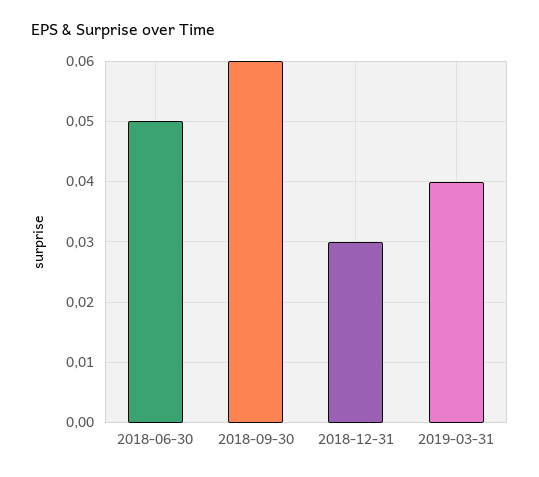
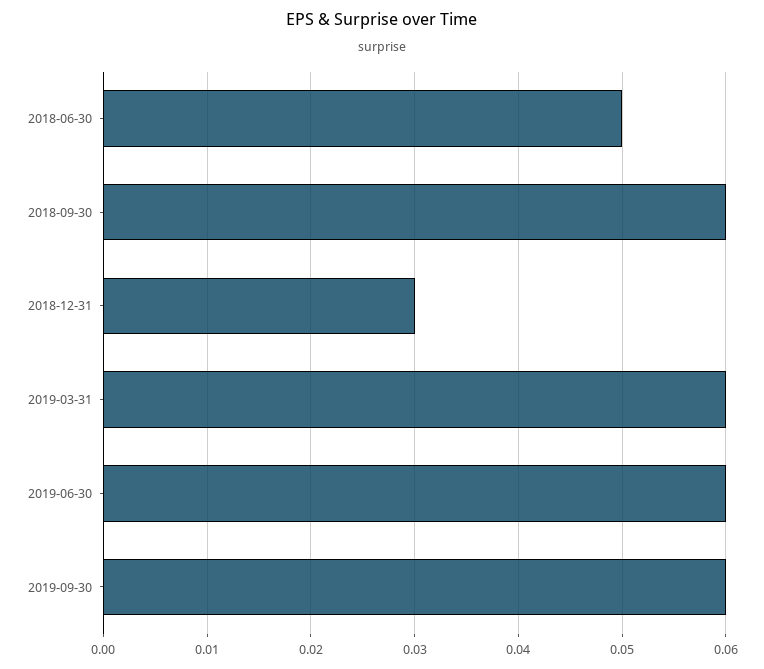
2019-03-31: 0.04 -> 0.06
2019-06-30: none -> 0.06
2019-09-30: none -> 0.06

